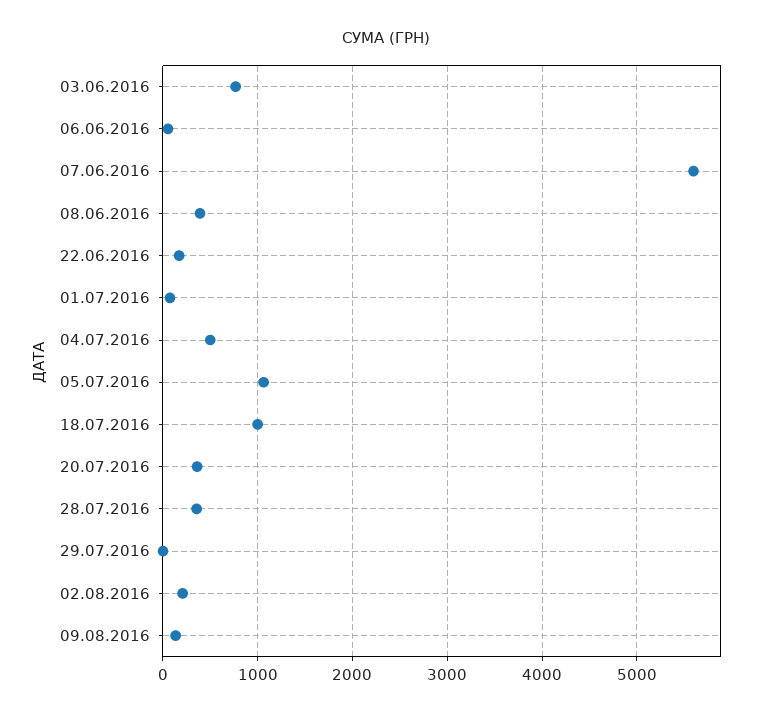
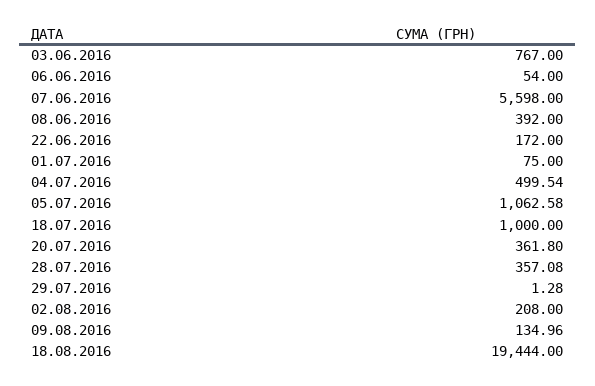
18.08.2016: none -> 19444

